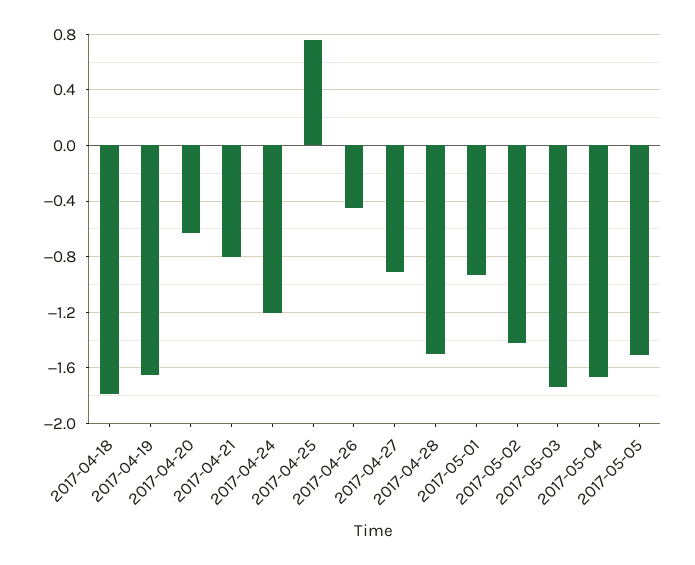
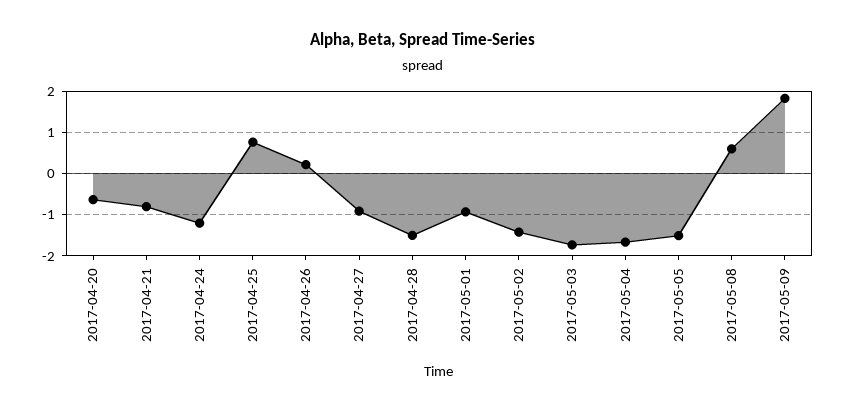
2017-04-18: -1.8 -> none
2017-04-19: -1.65 -> none
2017-04-26: -0.45 -> 0.2
2017-05-08: none -> 0.6
2017-05-09: none -> 1.8

